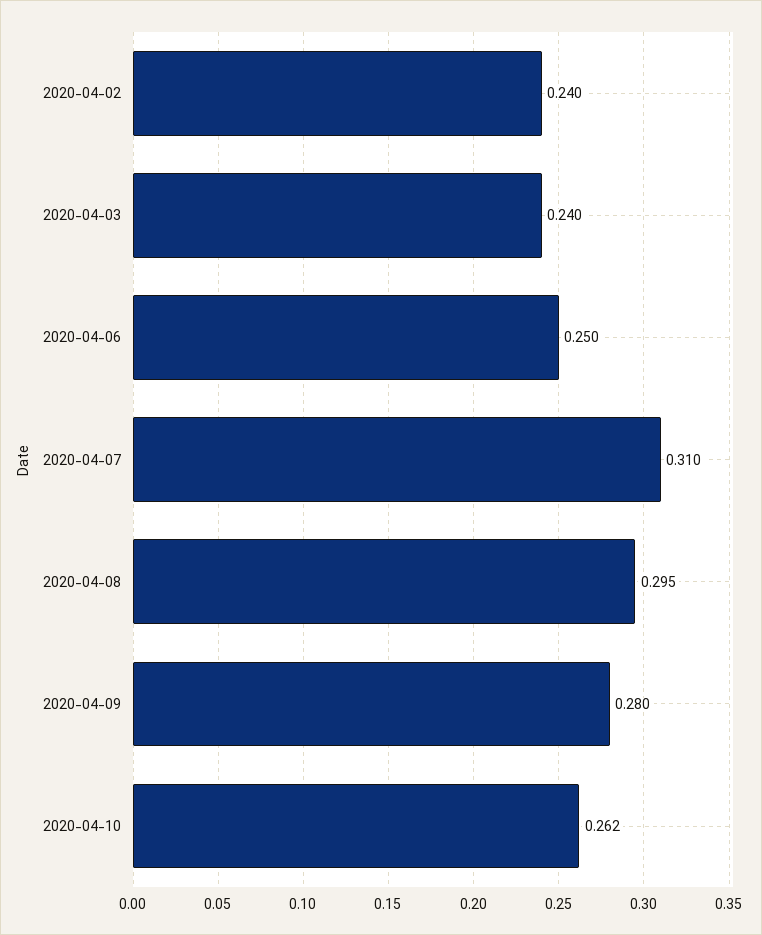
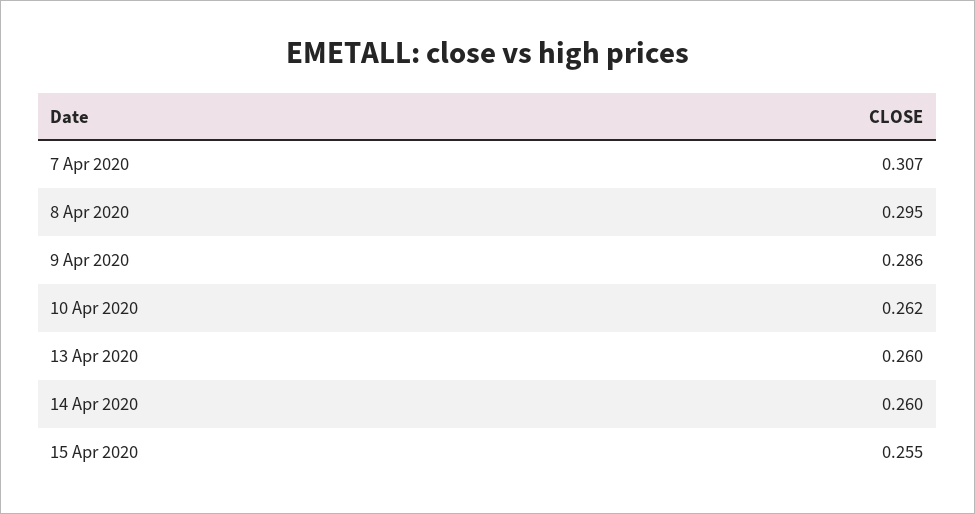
2020-04-02: 0.24 -> none
2020-04-03: 0.24 -> none
2020-04-06: 0.25 -> none
2020-04-07: 0.31 -> 0.307
2020-04-09: 0.28 -> 0.286
13 Apr 2020: none -> 0.26
14 Apr 2020: none -> 0.26
15 Apr 2020: none -> 0.255

